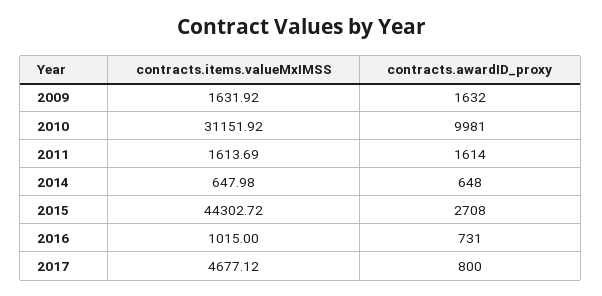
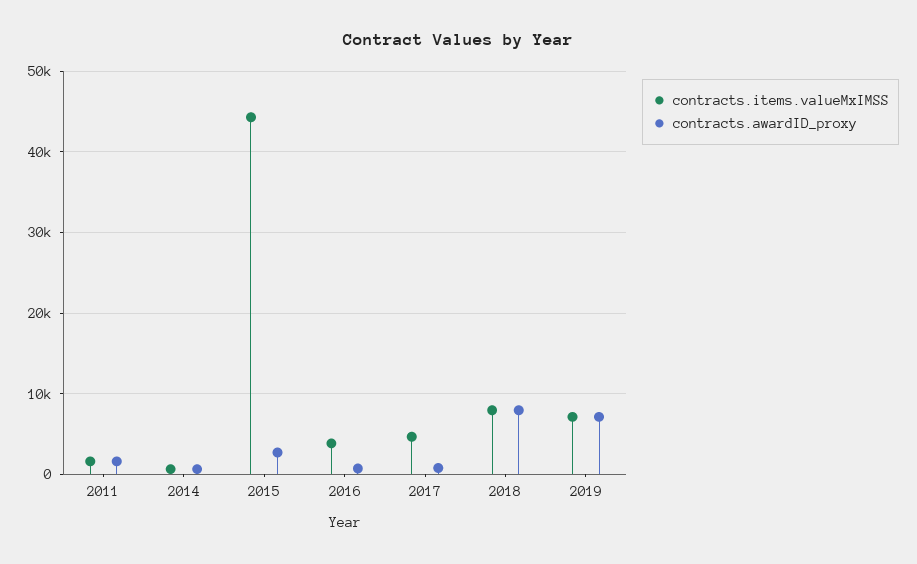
contracts.items.valueMxIMSS, 2009: 1631.92 -> none
contracts.awardID_proxy, 2009: 1632 -> none
contracts.items.valueMxIMSS, 2010: 31151.92 -> none
contracts.awardID_proxy, 2010: 9981 -> none
contracts.items.valueMxIMSS, 2016: 1015 -> 4000
contracts.items.valueMxIMSS, 2018: none -> 8000
contracts.awardID_proxy, 2018: none -> 8000
contracts.items.valueMxIMSS, 2019: none -> 7000
contracts.awardID_proxy, 2019: none -> 7000

